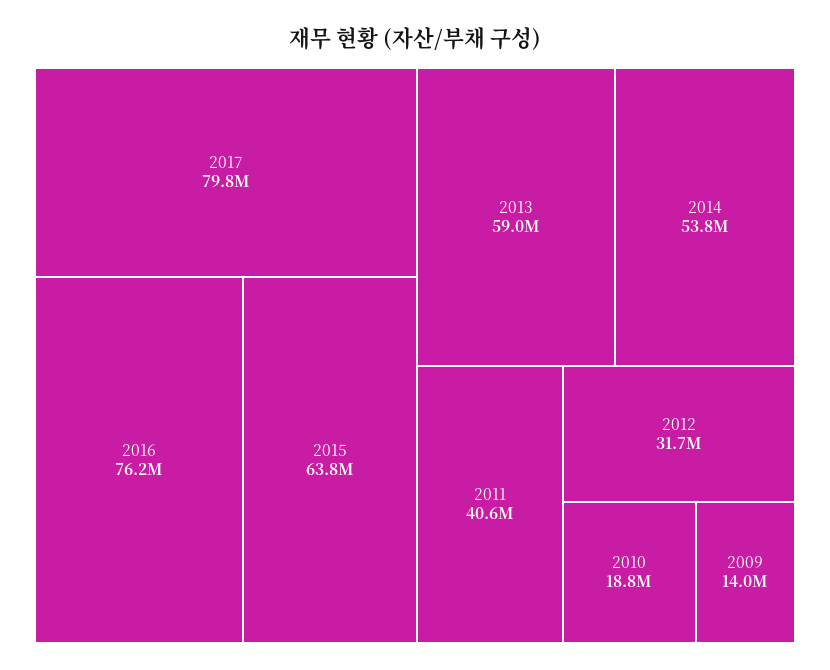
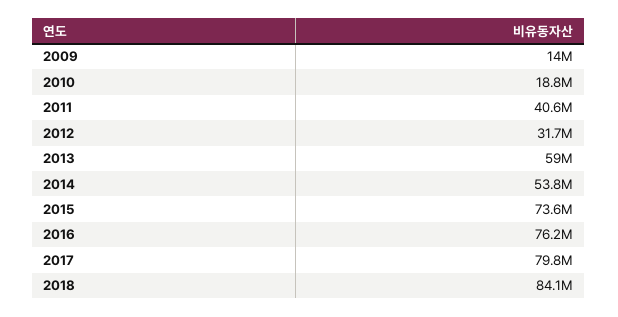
2015: 63800000 -> 73600000
2018: none -> 84100000

